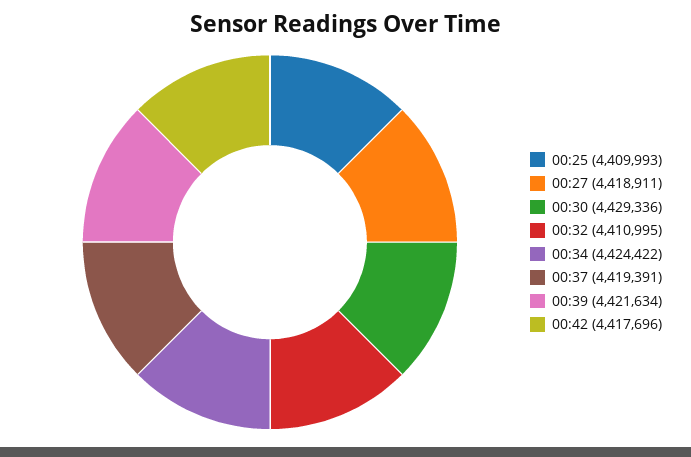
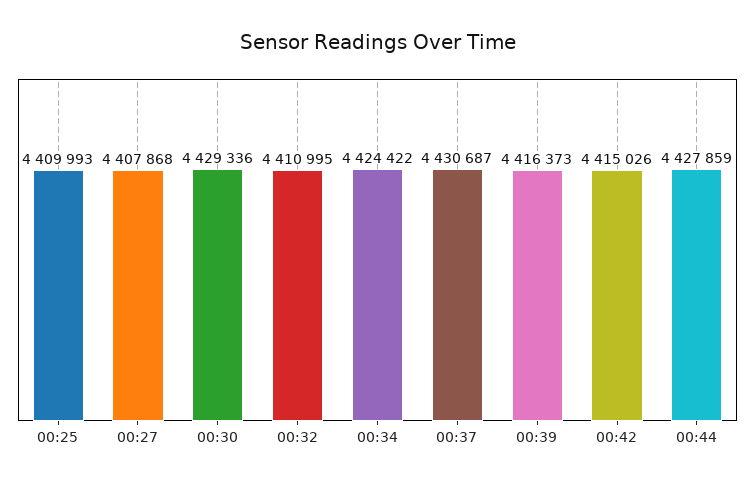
00:27: 4418911 -> 4407868
00:37: 4419391 -> 4430687
00:39: 4421634 -> 4416373
00:42: 4417696 -> 4415026
00:44: none -> 4427859

